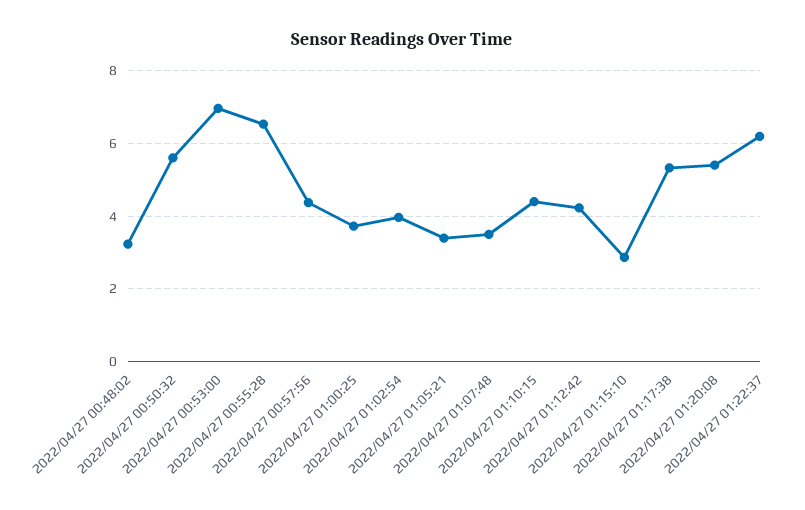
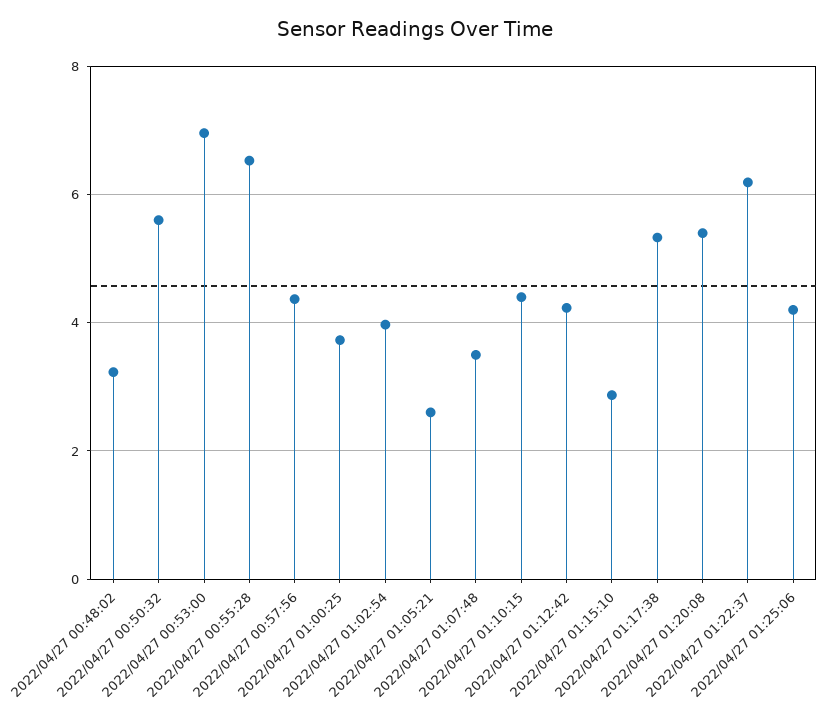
2022/04/27 01:05:21: 3.4 -> 2.6
2022/04/27 01:25:06: none -> 4.2

